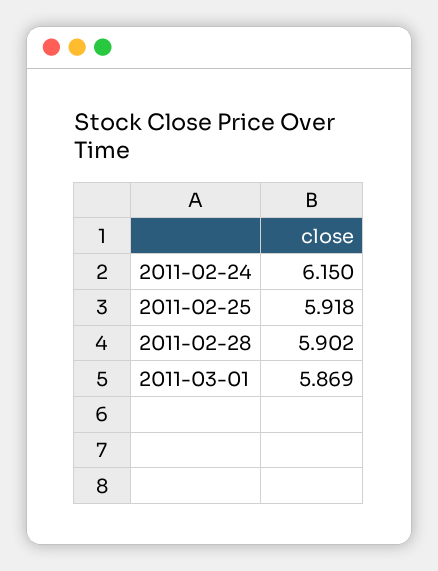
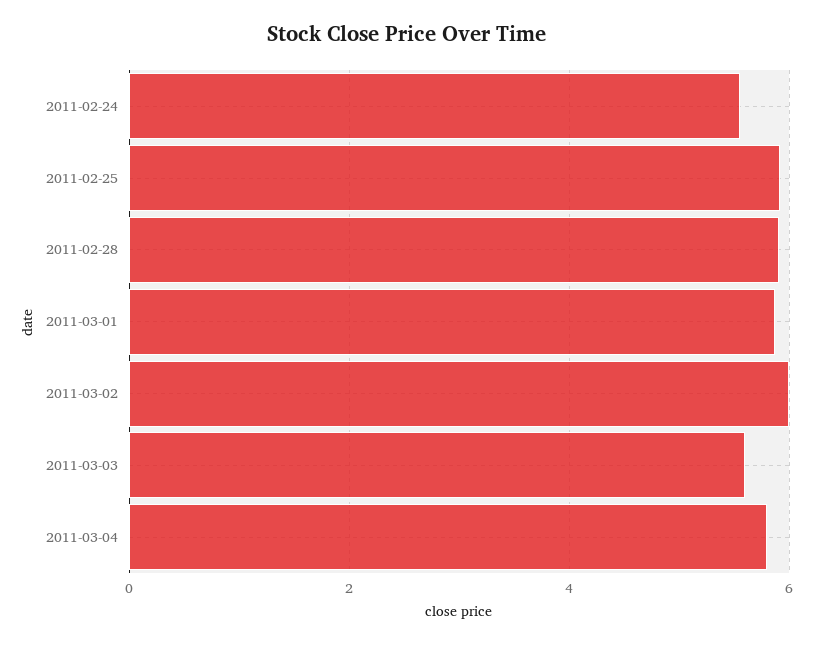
2011-02-24: 6.15 -> 5.6
2011-03-02: none -> 6
2011-03-03: none -> 5.6
2011-03-04: none -> 5.8

